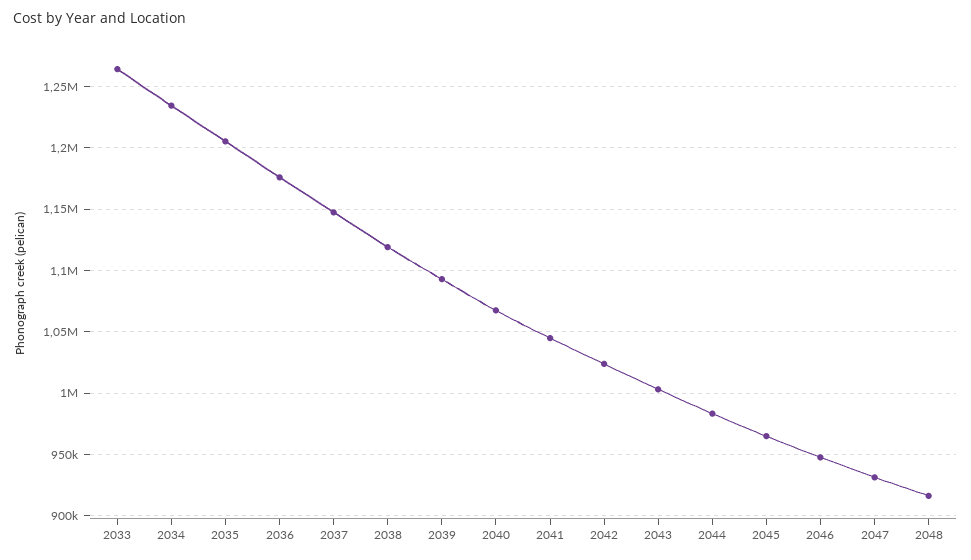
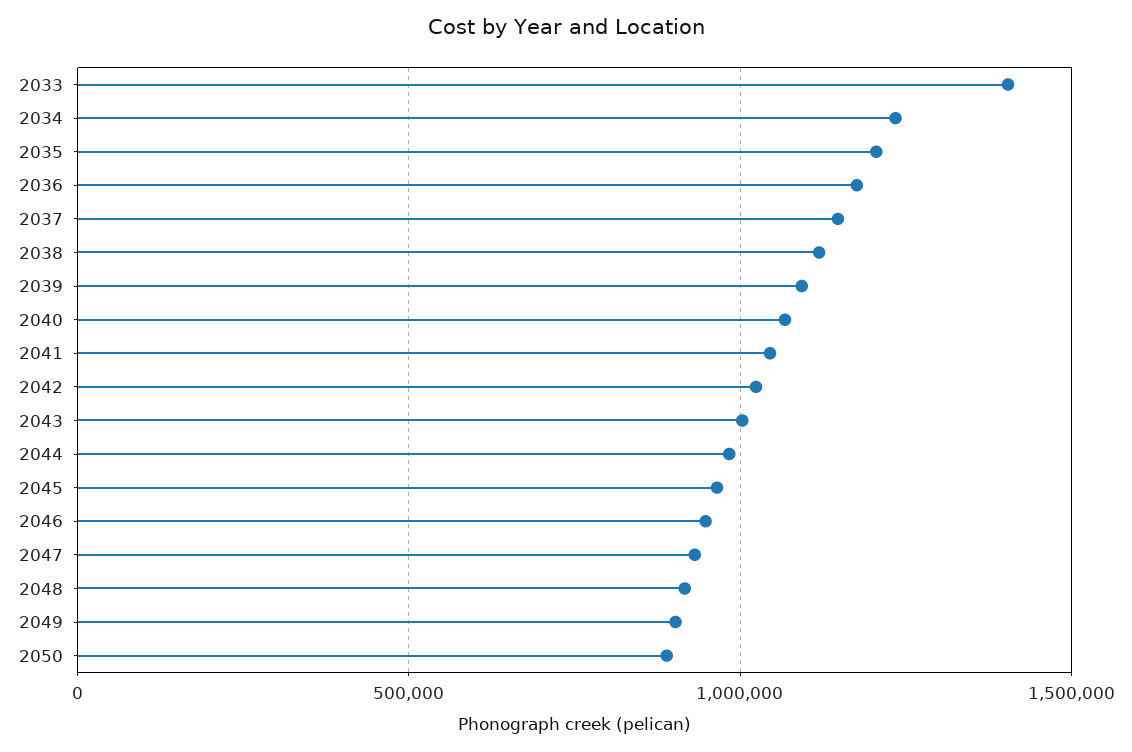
2033: 1265000 -> 1400000
2049: none -> 900000
2050: none -> 900000

